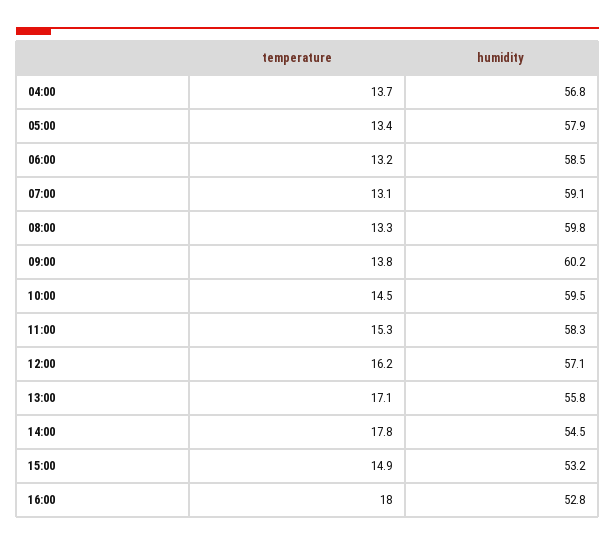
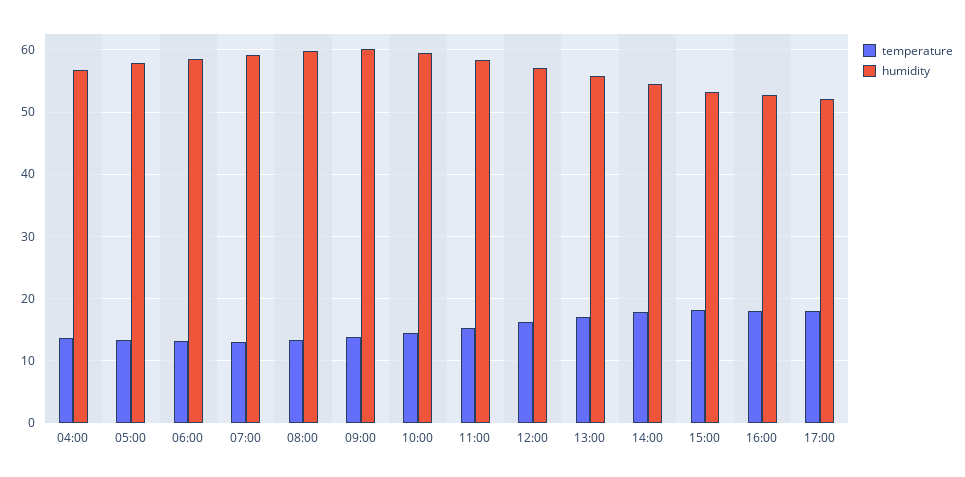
temperature, 15:00: 14.9 -> 18
temperature, 17:00: none -> 18
humidity, 17:00: none -> 52

